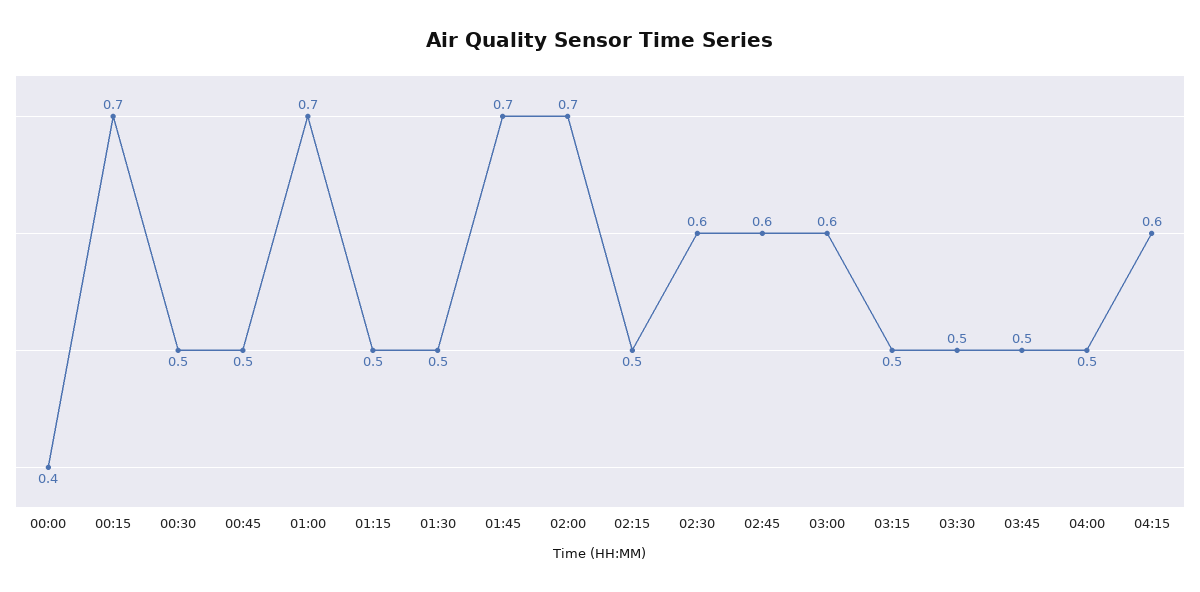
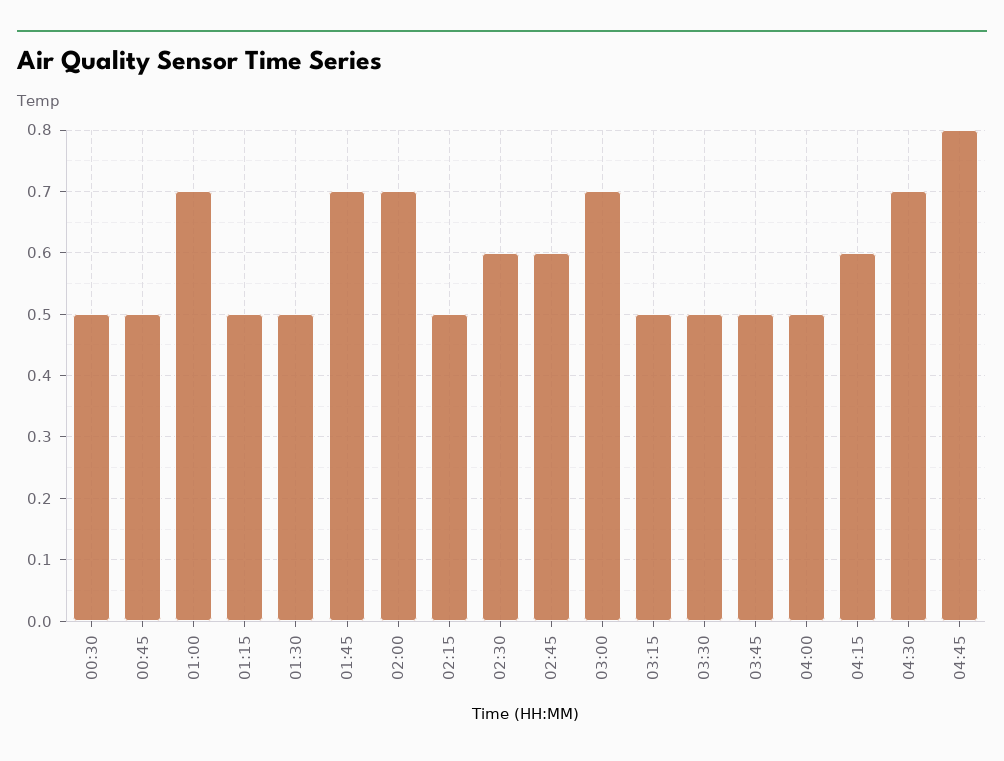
00:00: 0.4 -> none
00:15: 0.7 -> none
03:00: 0.6 -> 0.7
04:30: none -> 0.7
04:45: none -> 0.8

